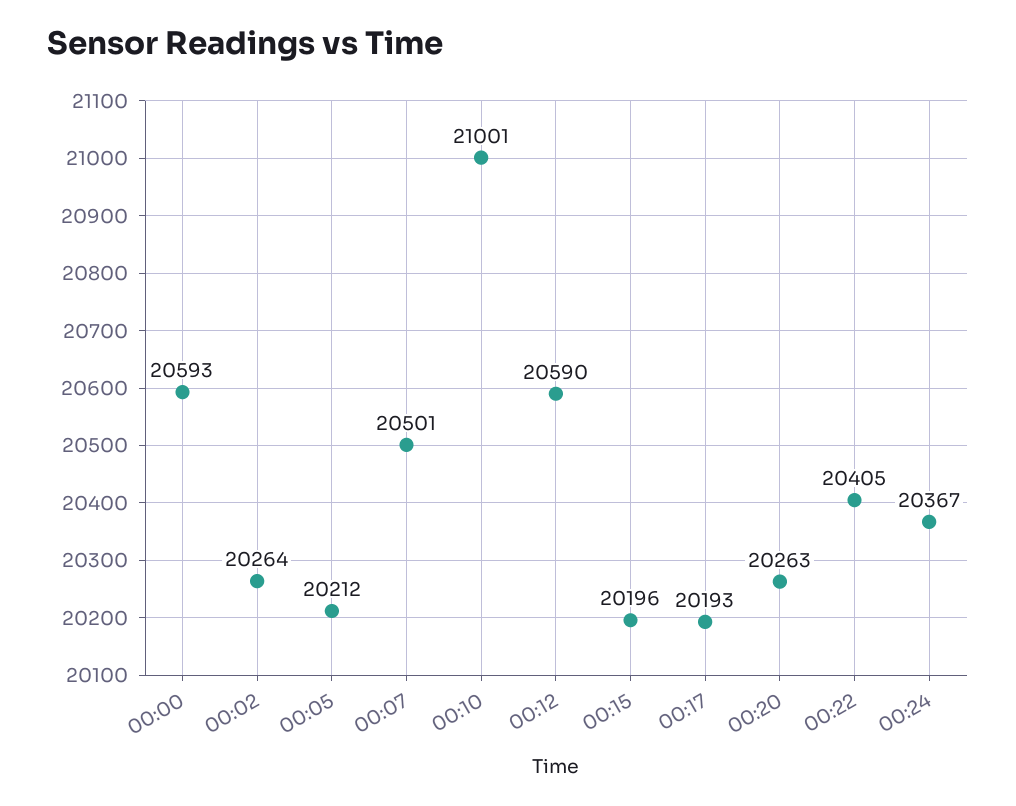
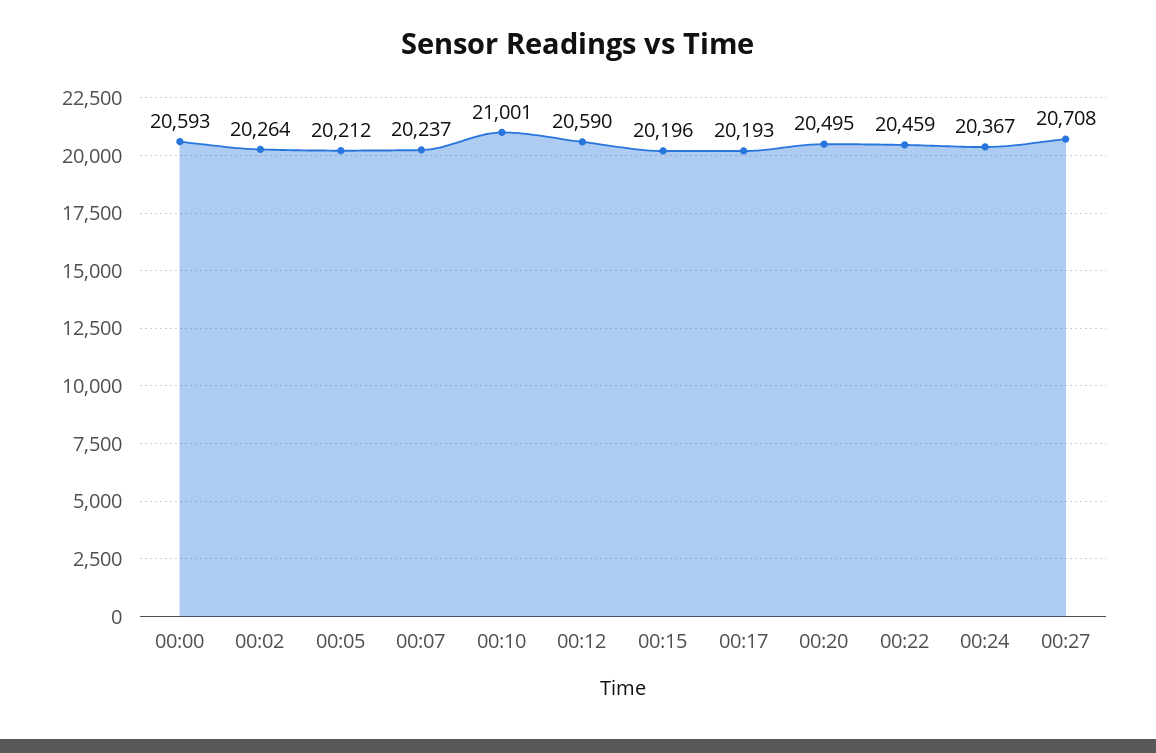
00:07: 20501 -> 20237
00:20: 20263 -> 20495
00:22: 20405 -> 20459
00:27: none -> 20708

